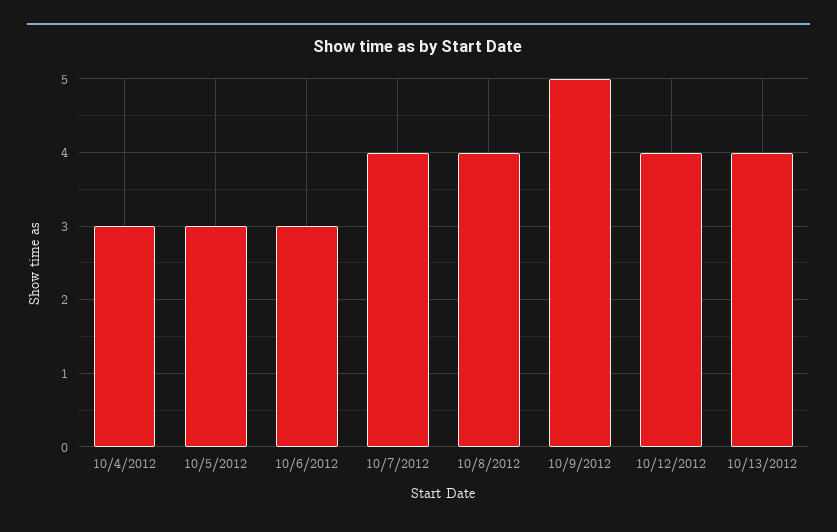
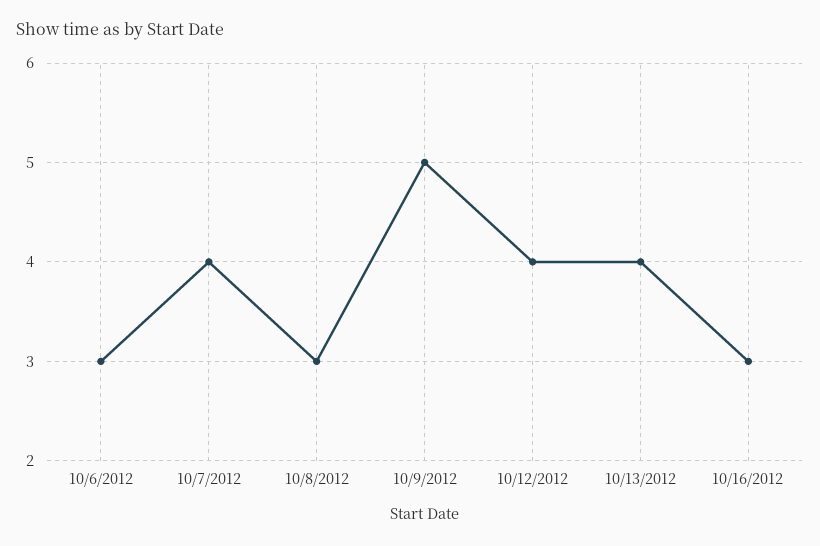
10/4/2012: 3 -> none
10/5/2012: 3 -> none
10/8/2012: 4 -> 3
10/16/2012: none -> 3

